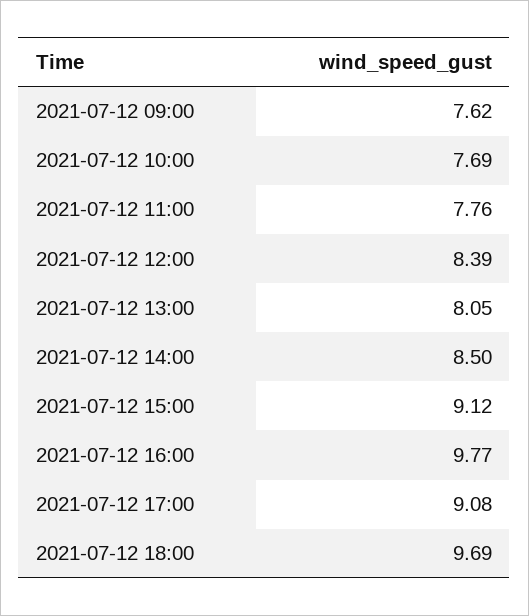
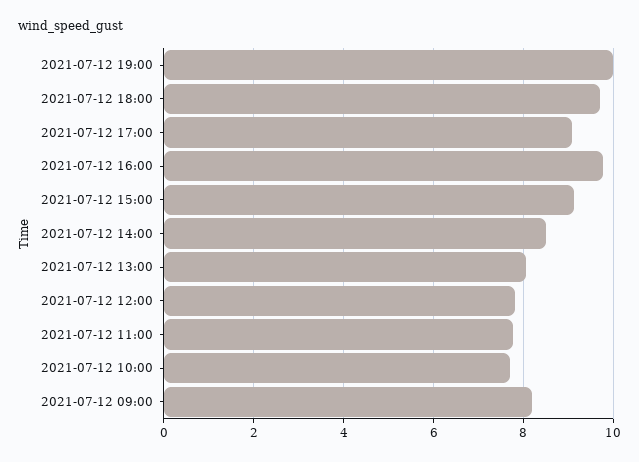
2021-07-12 09:00: 7.62 -> 8.2
2021-07-12 12:00: 8.39 -> 7.8
2021-07-12 19:00: none -> 10

